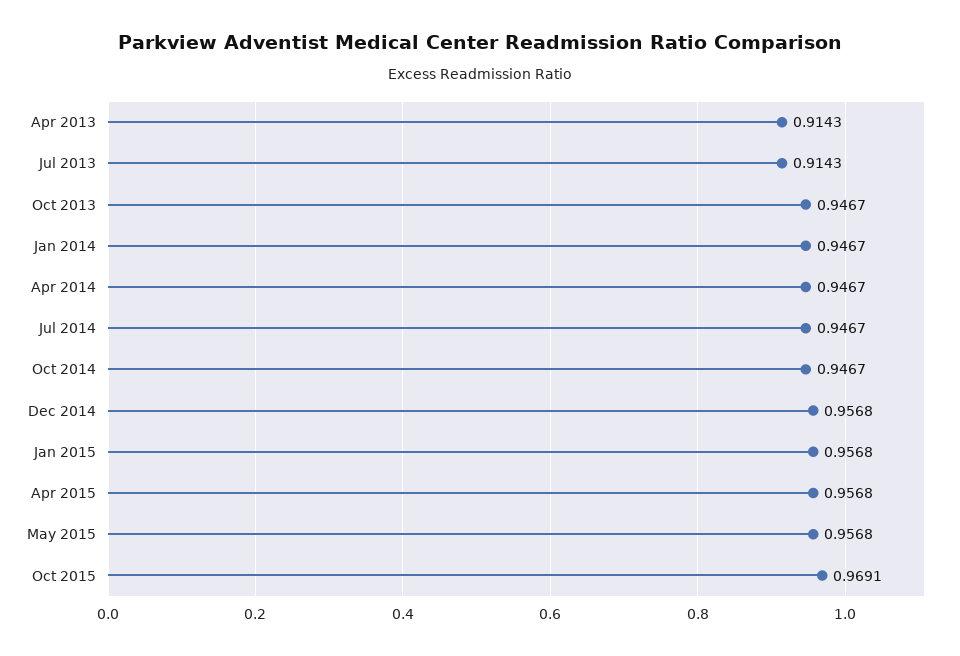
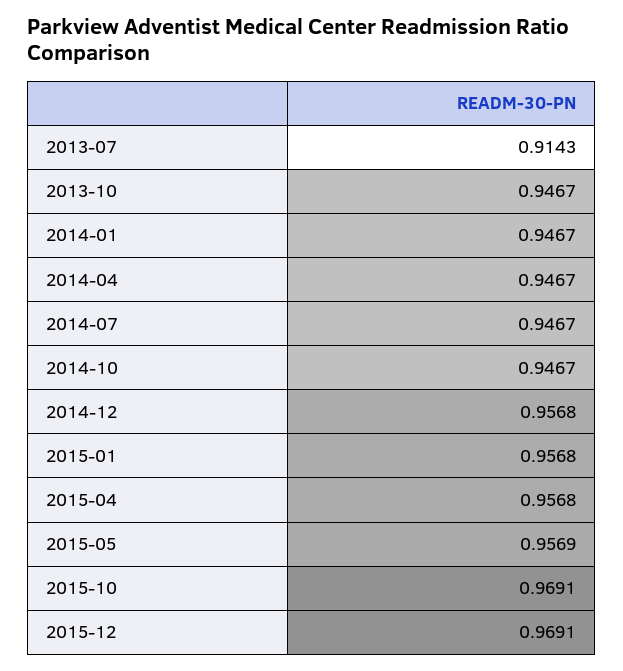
Apr 2013: 0.9143 -> none
May 2015: 0.9568 -> 0.9569
2015-12: none -> 0.9691

